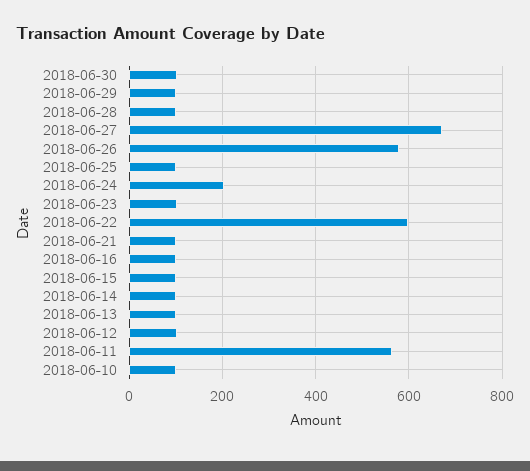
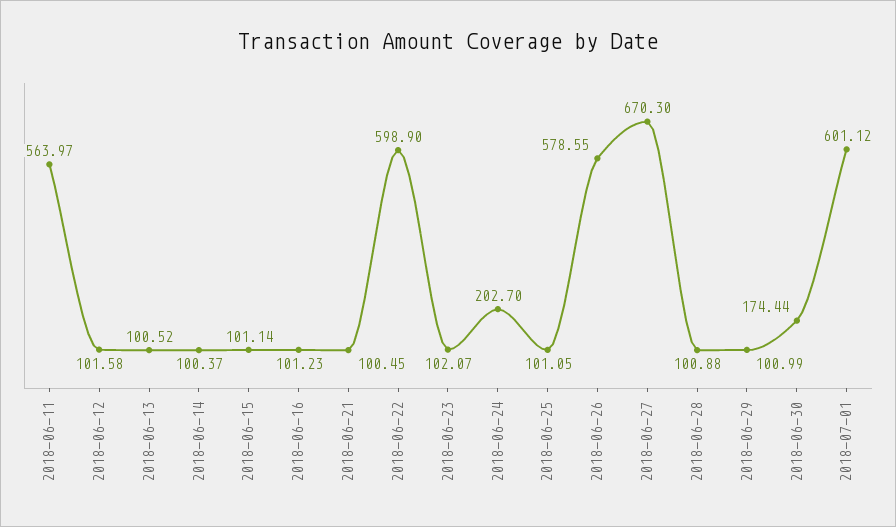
2018-06-30: 100 -> 174.44
2018-06-10: 100 -> none
2018-07-01: none -> 601.12

